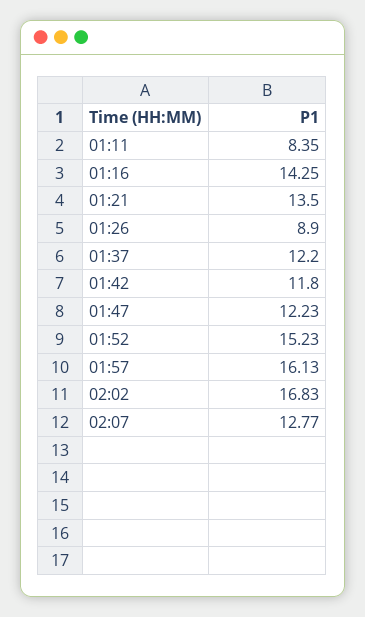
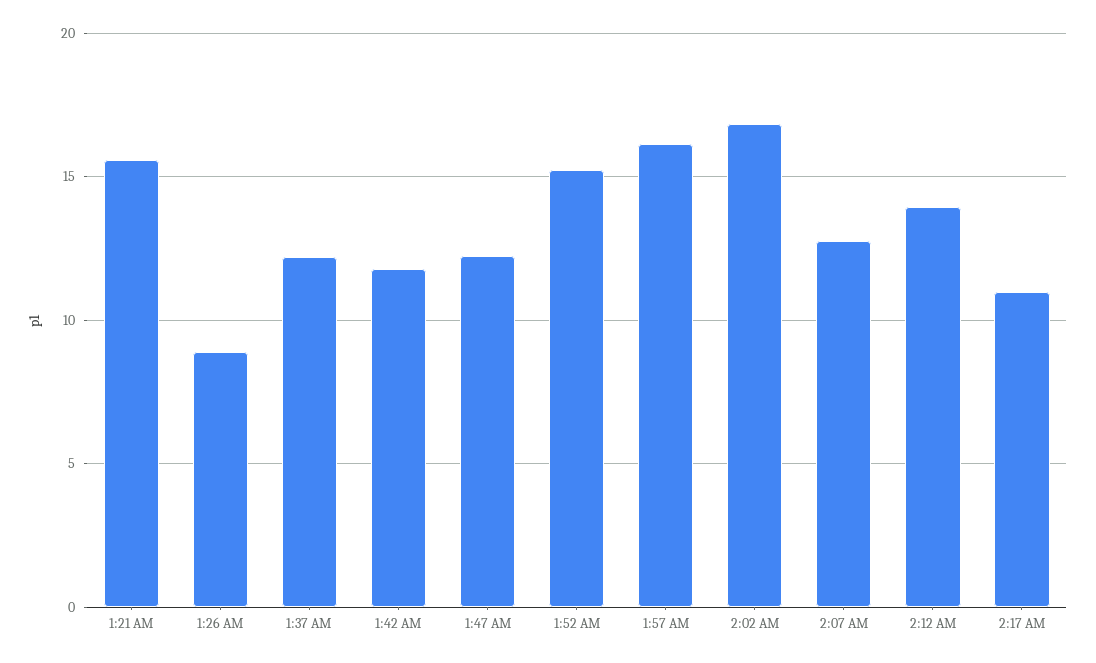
01:11: 8.35 -> none
01:16: 14.25 -> none
01:21: 13.5 -> 15.5
2:12 AM: none -> 14
2:17 AM: none -> 11

